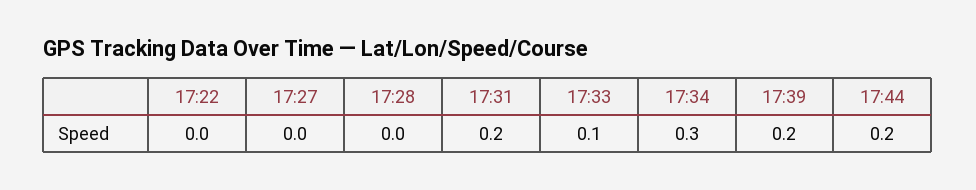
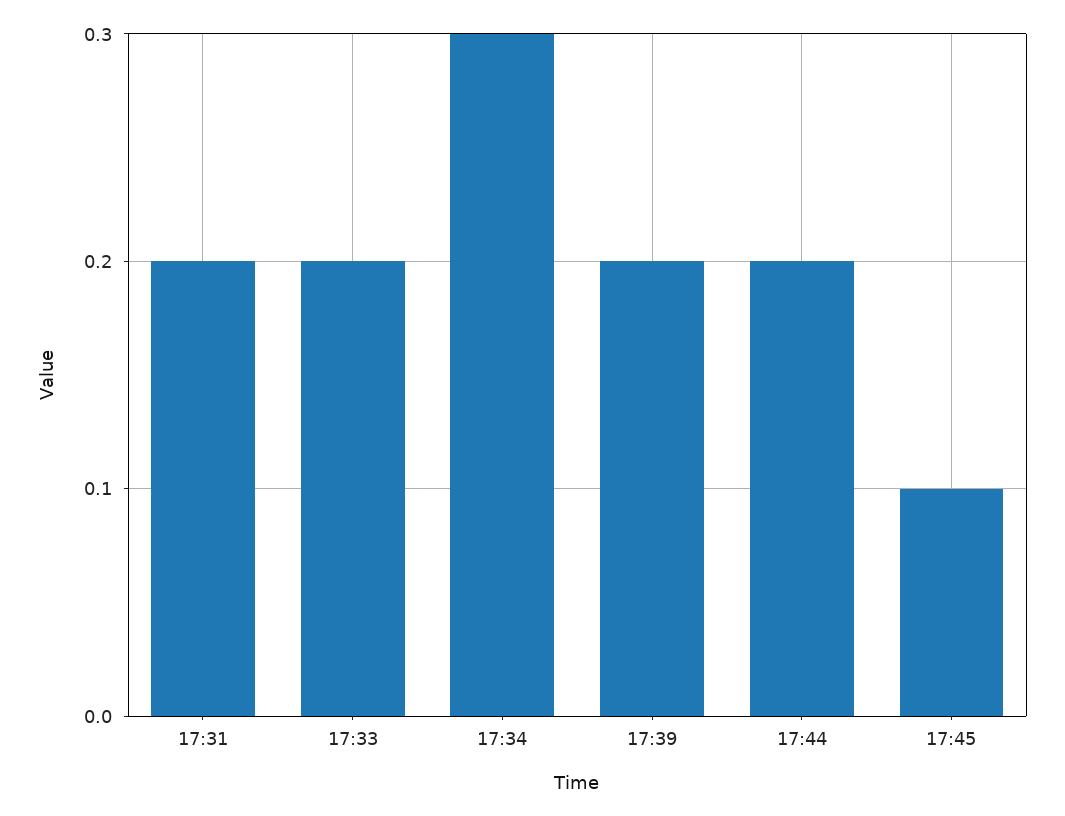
17:22: 0 -> none
17:27: 0 -> none
17:28: 0 -> none
17:33: 0.1 -> 0.2
17:45: none -> 0.1

